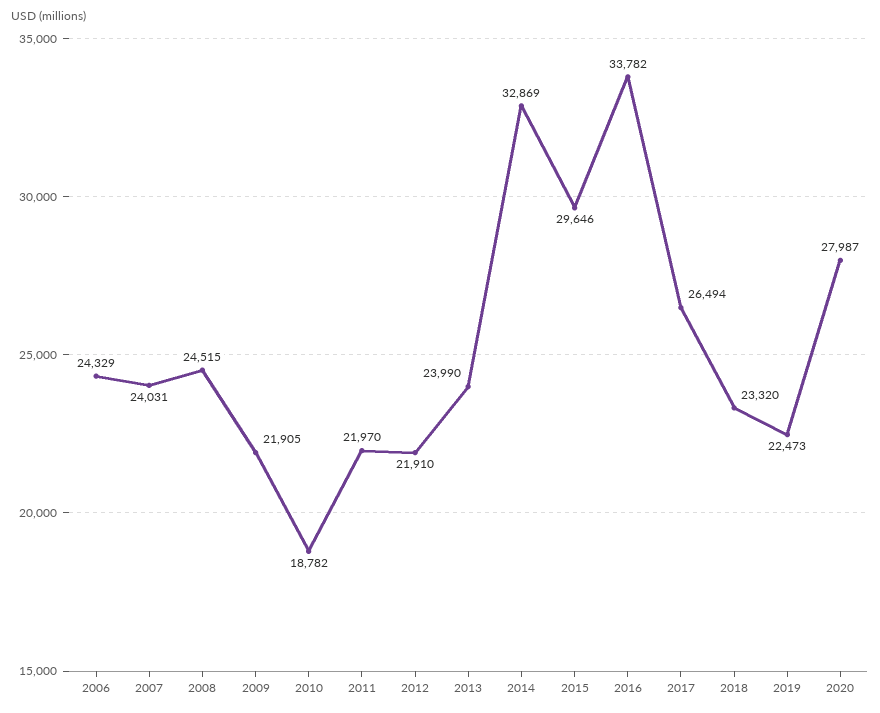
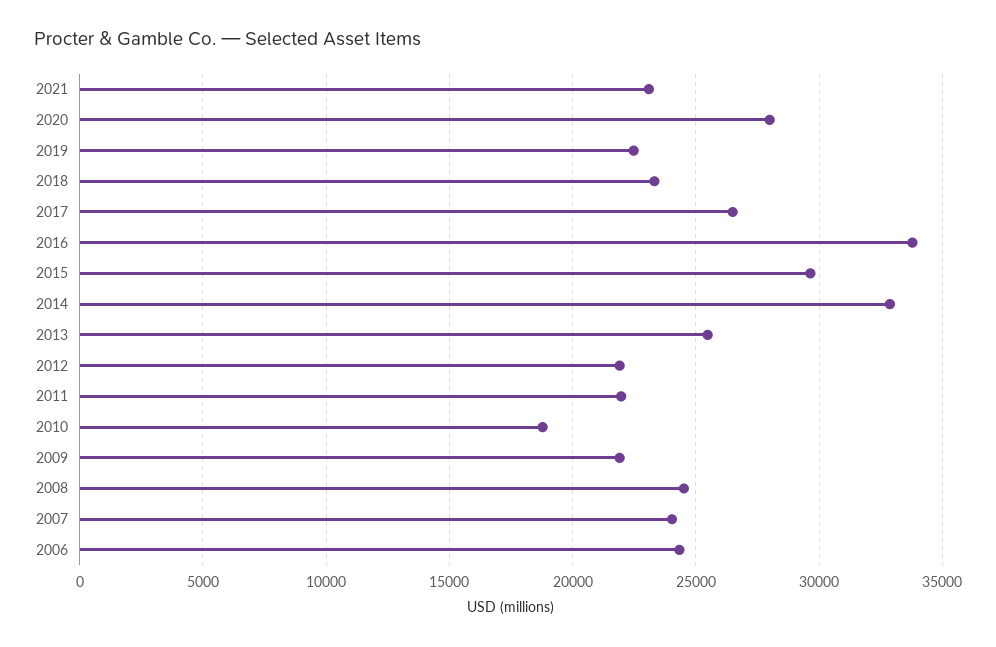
2013: 23990 -> 25500
2021: none -> 23000

